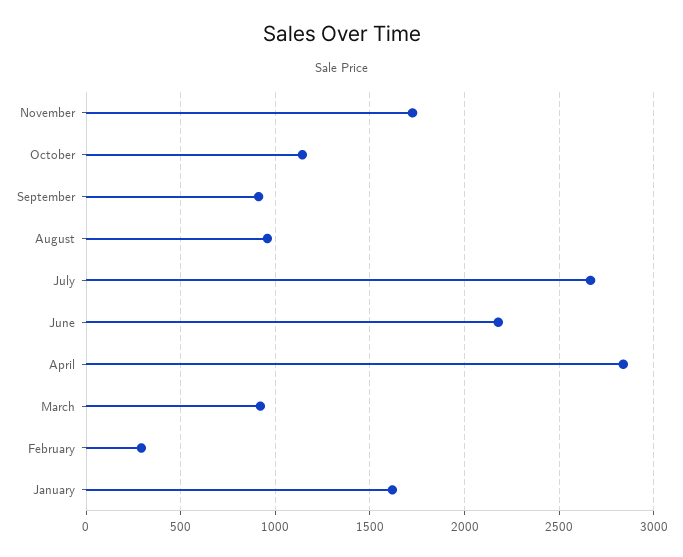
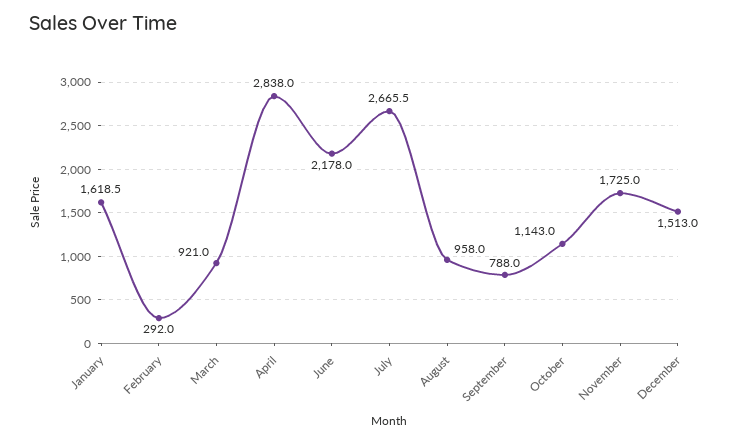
September: 900 -> 788
December: none -> 1513

